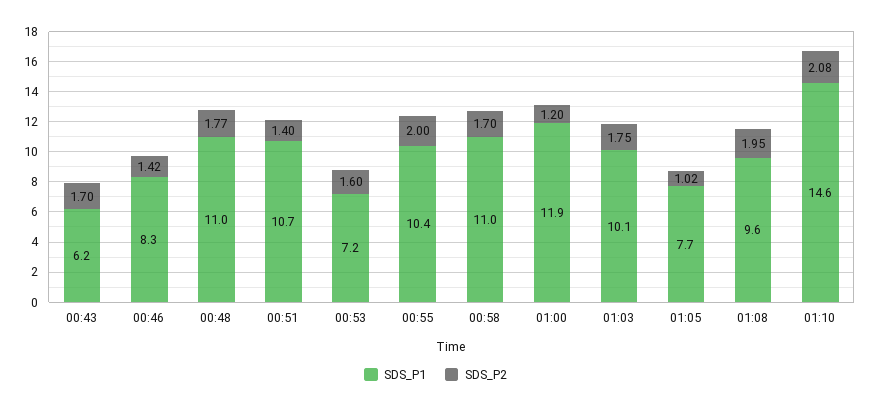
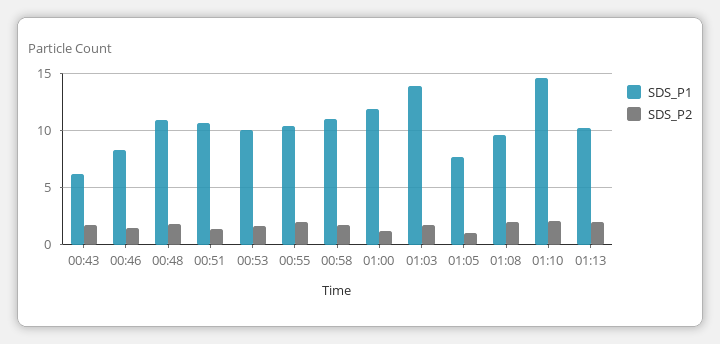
SDS_P1, 00:53: 7.2 -> 10
SDS_P1, 01:03: 10.1 -> 14
SDS_P1, 01:13: none -> 10
SDS_P2, 01:13: none -> 2

